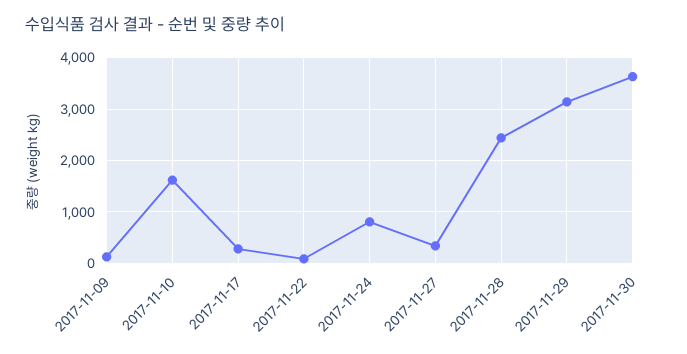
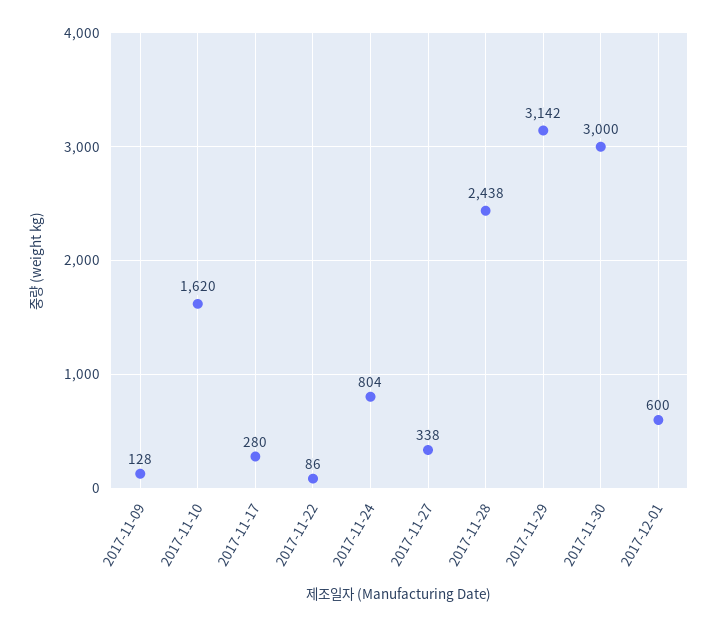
2017-11-30: 3600 -> 3000
2017-12-01: none -> 600

